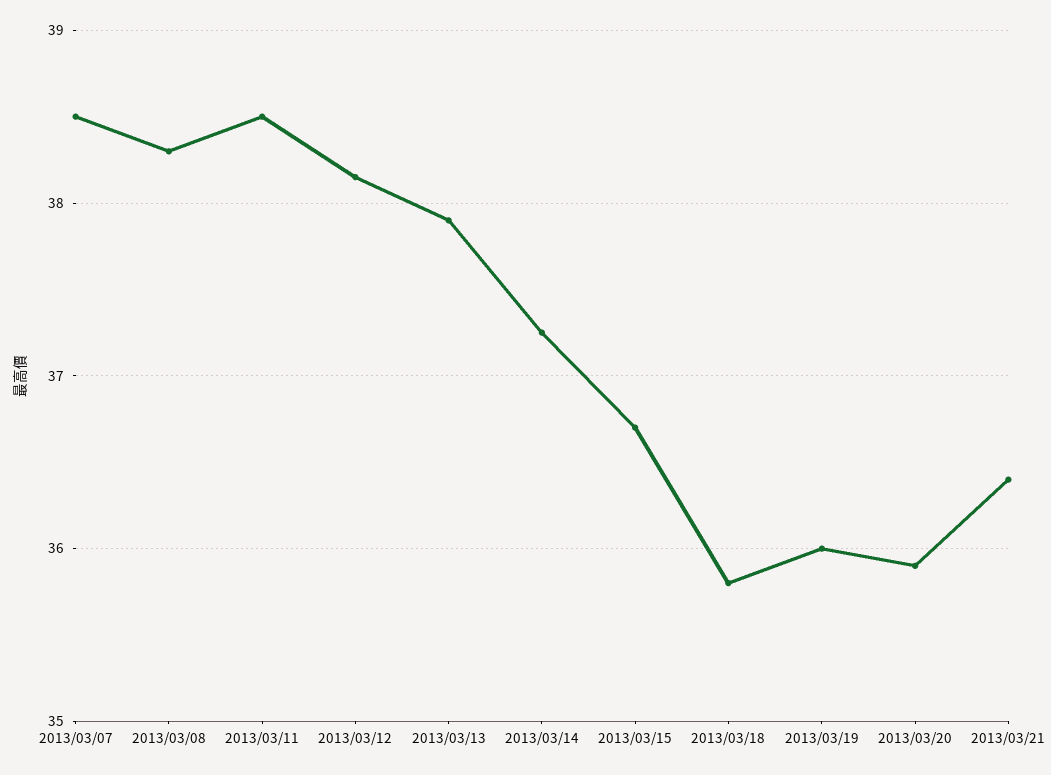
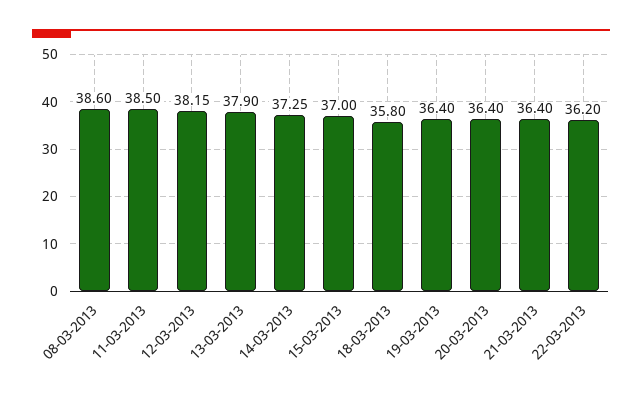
2013/03/07: 38.5 -> none
2013/03/08: 38.3 -> 38.6
2013/03/15: 36.7 -> 37
2013/03/19: 36 -> 36.4
2013/03/20: 35.9 -> 36.4
22-03-2013: none -> 36.2

